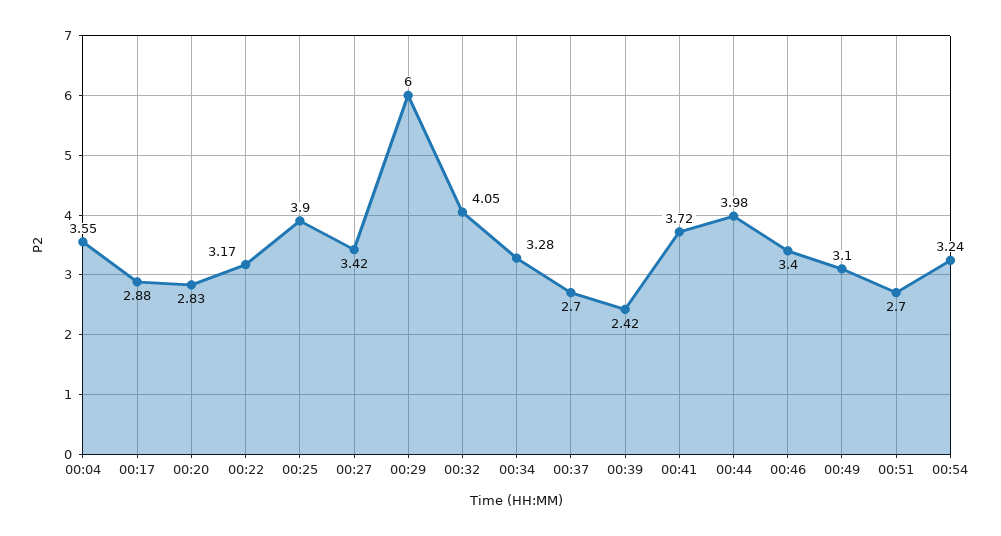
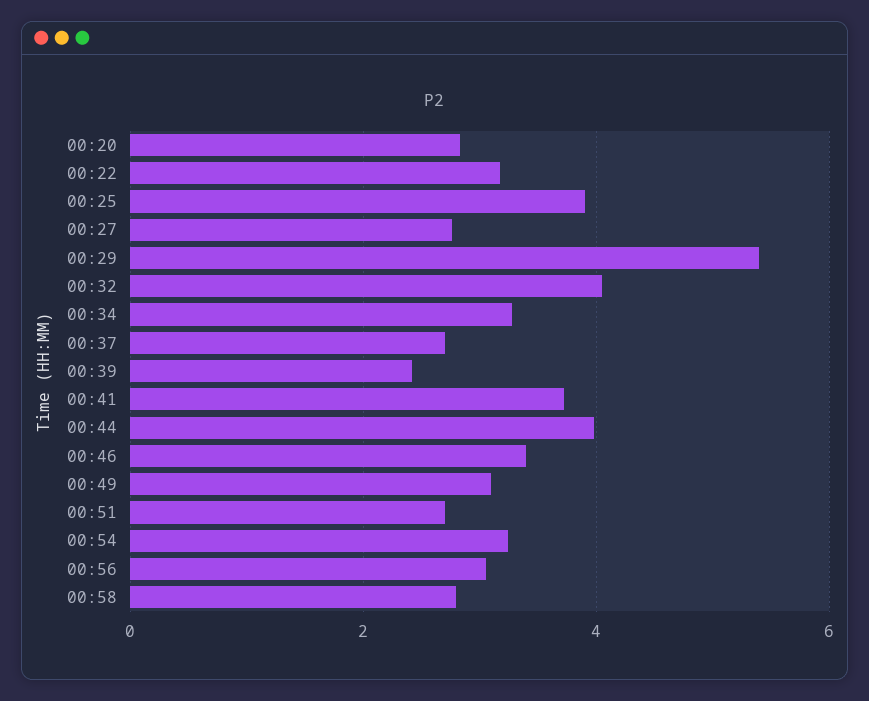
00:04: 3.55 -> none
00:17: 2.88 -> none
00:27: 3.42 -> 2.8
00:29: 6 -> 5.4
00:56: none -> 3
00:58: none -> 2.8

